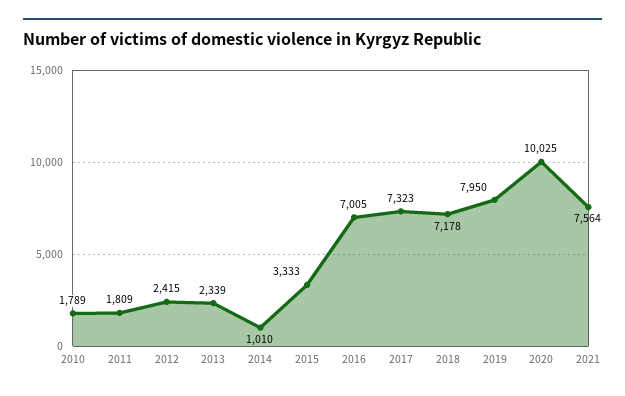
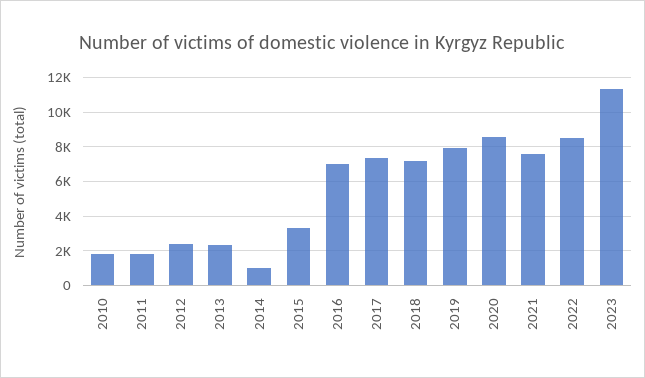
2020: 10025 -> 8500
2022: none -> 8500
2023: none -> 11500

